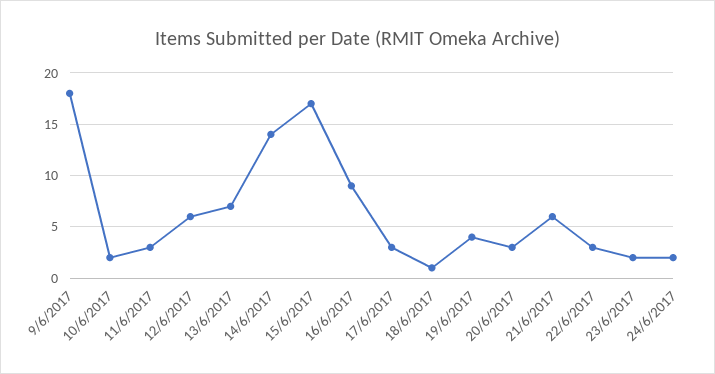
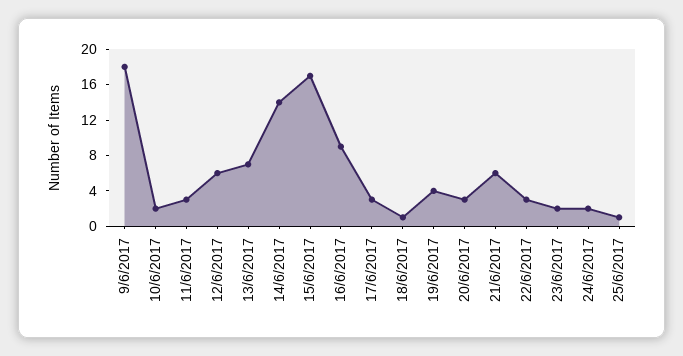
25/6/2017: none -> 1

